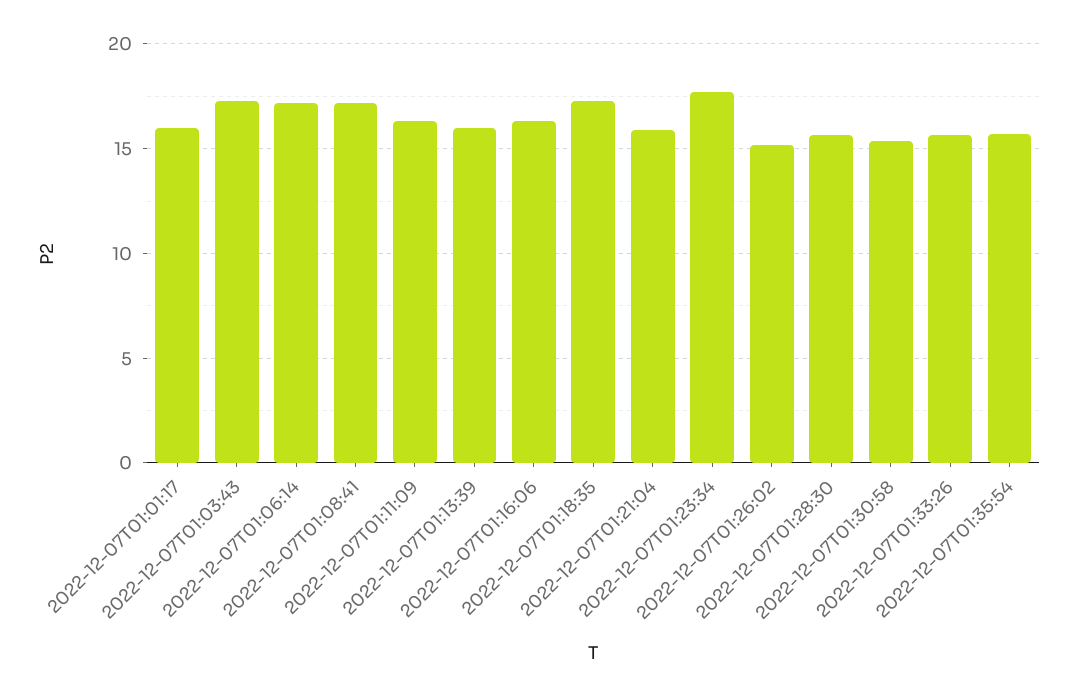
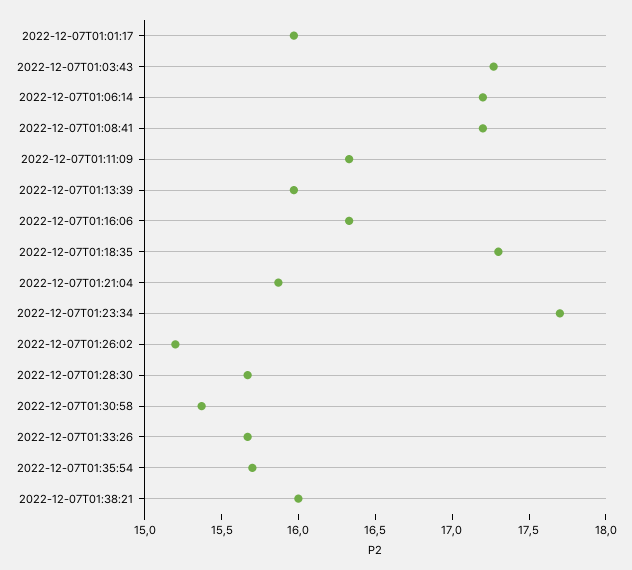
2022-12-07T01:38:21: none -> 16

